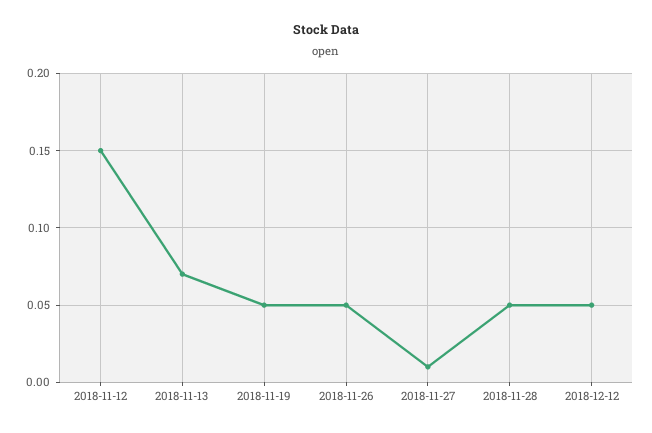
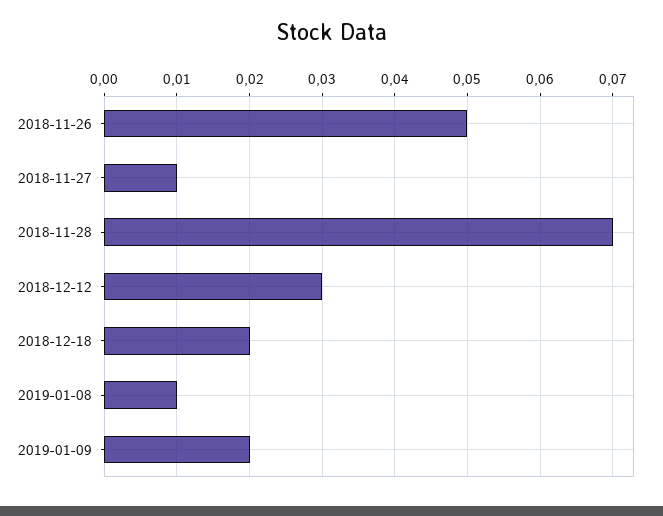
2018-11-12: 0.15 -> none
2018-11-13: 0.07 -> none
2018-11-19: 0.05 -> none
2018-11-28: 0.05 -> 0.07
2018-12-12: 0.05 -> 0.03
2018-12-18: none -> 0.02
2019-01-08: none -> 0.01
2019-01-09: none -> 0.02

